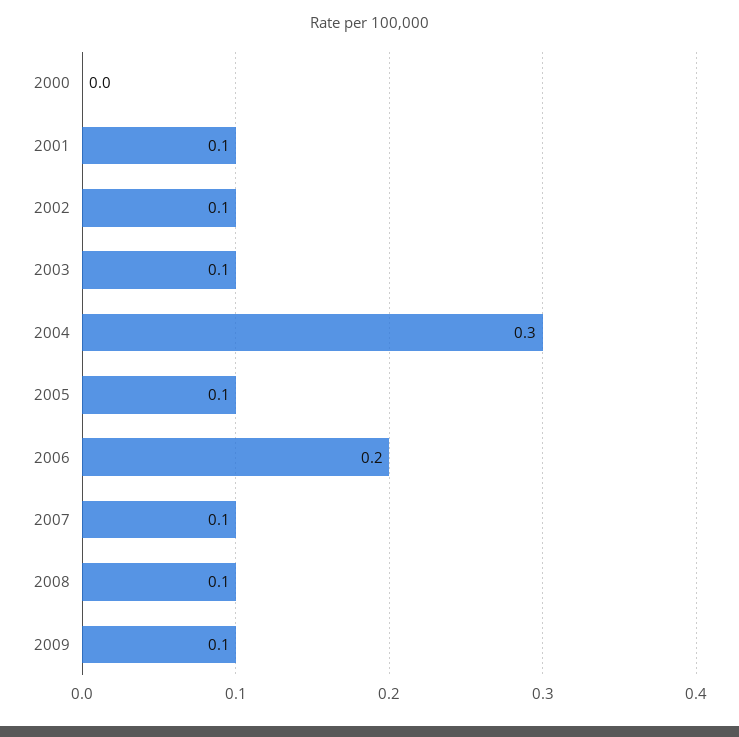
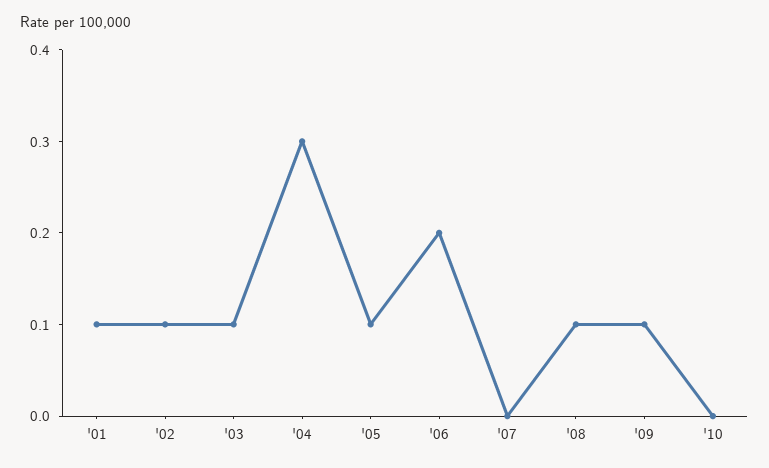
2000: 0 -> none
2007: 0.1 -> 0
'10: none -> 0

